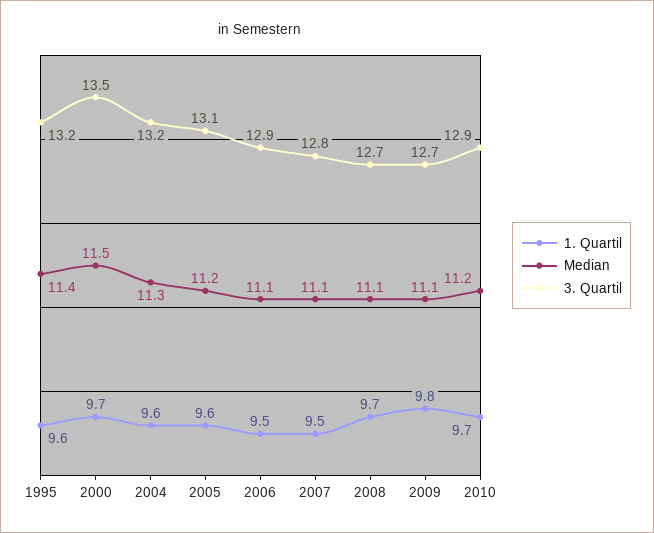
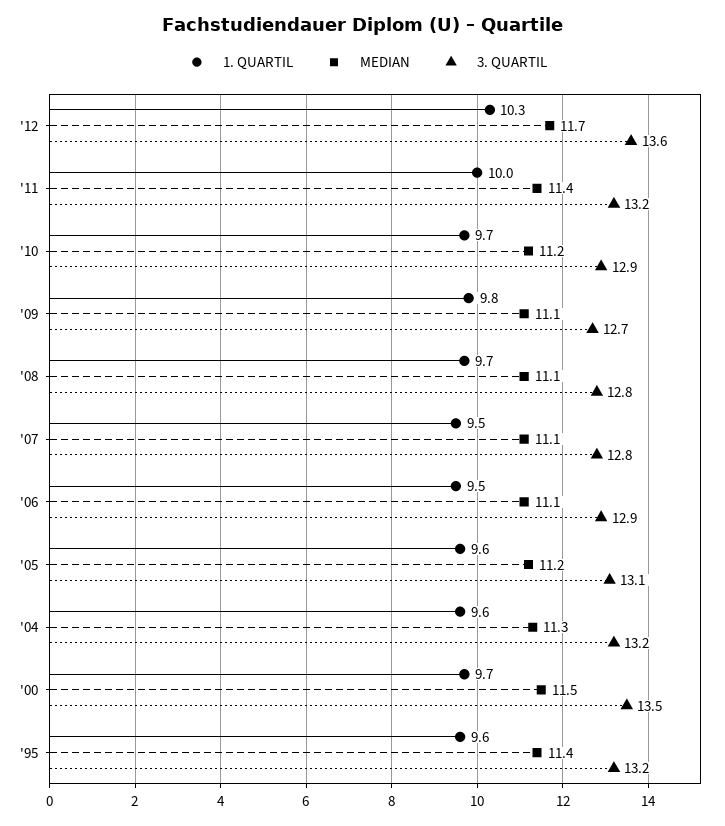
3. Quartil, 2008: 12.7 -> 12.8
1. Quartil, '12: none -> 10.3
Median, '12: none -> 11.7
3. Quartil, '12: none -> 13.6
1. Quartil, '11: none -> 10
Median, '11: none -> 11.4
3. Quartil, '11: none -> 13.2

